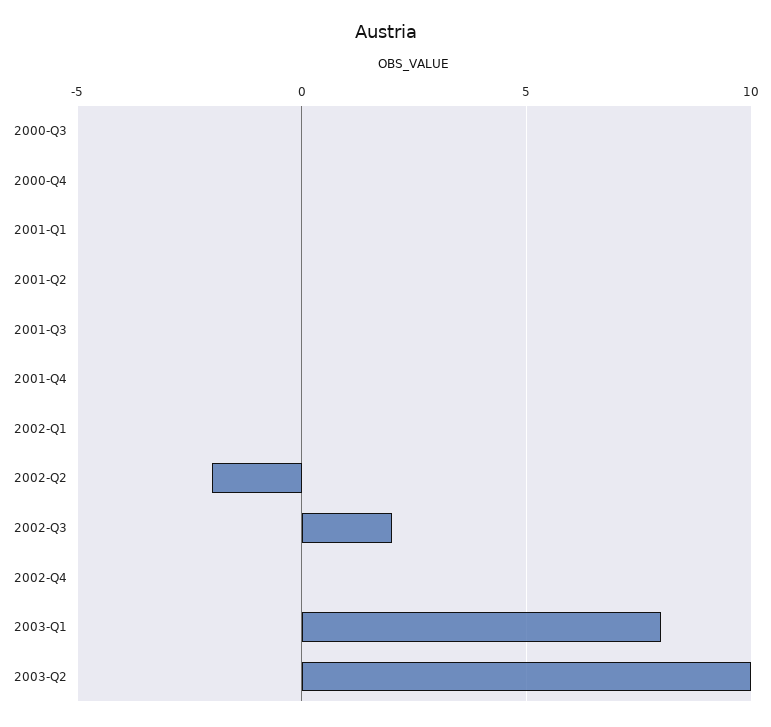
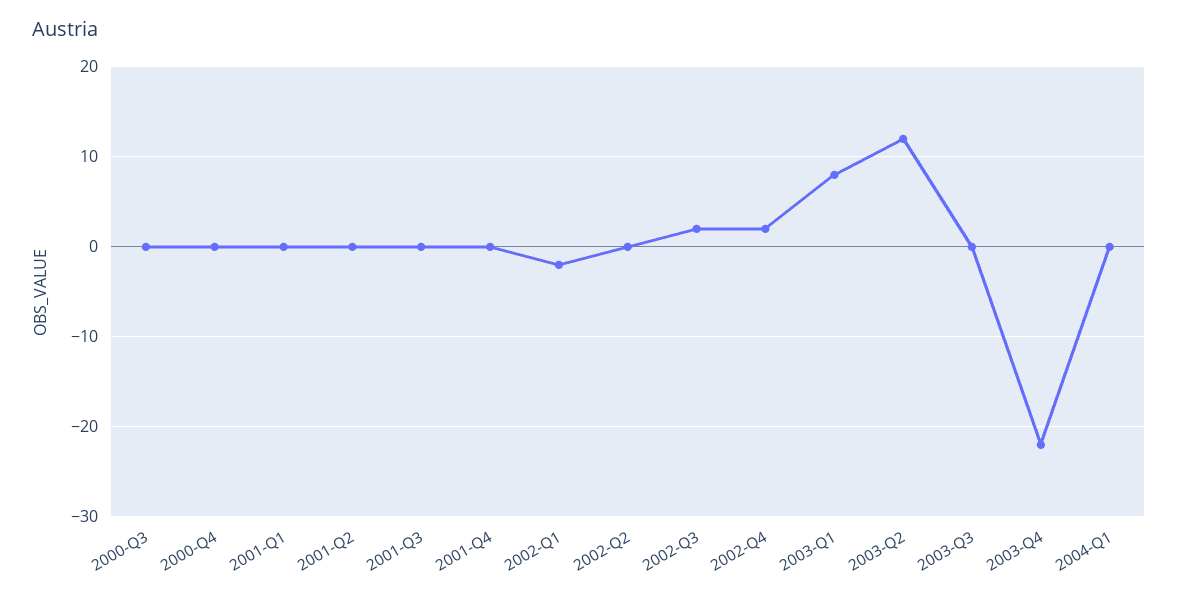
2002-Q1: 0 -> -2
2002-Q2: -2 -> 0
2002-Q4: 0 -> 2
2003-Q2: 10 -> 12
2003-Q3: none -> 0
2003-Q4: none -> -22
2004-Q1: none -> 0

